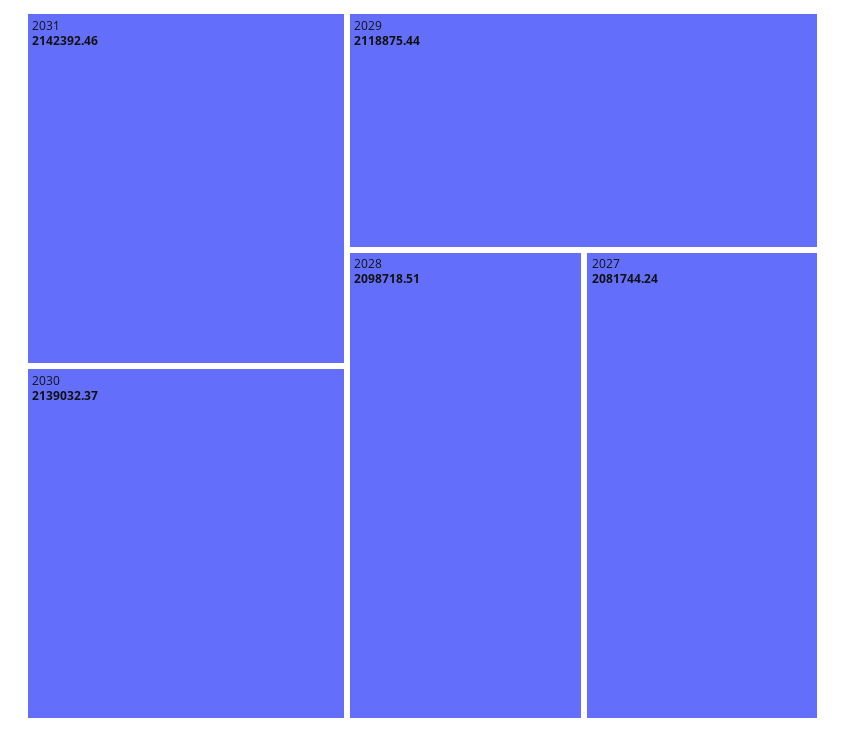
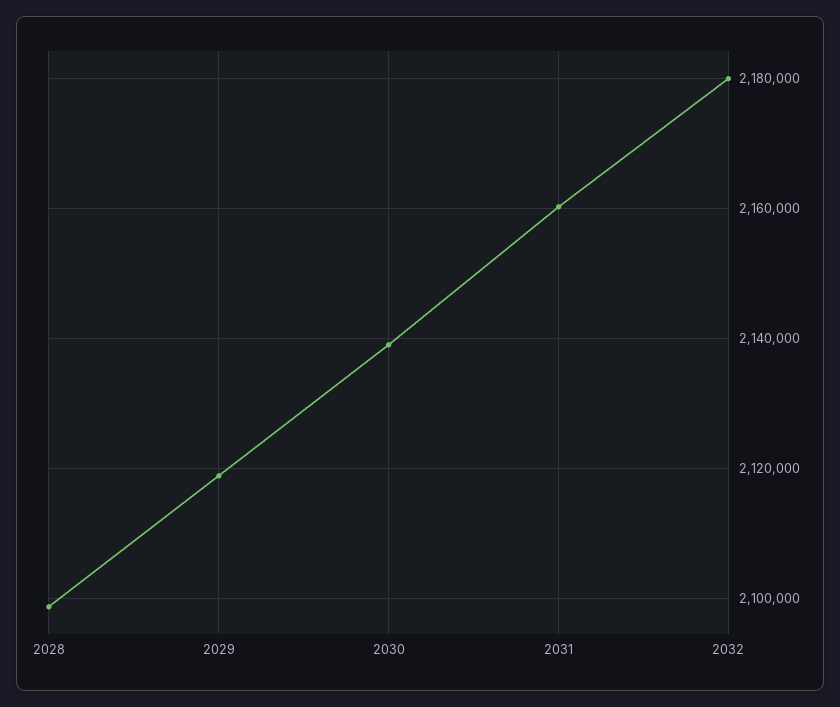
2031: 2142392.46 -> 2160000
2027: 2081744.24 -> none
2032: none -> 2180000

